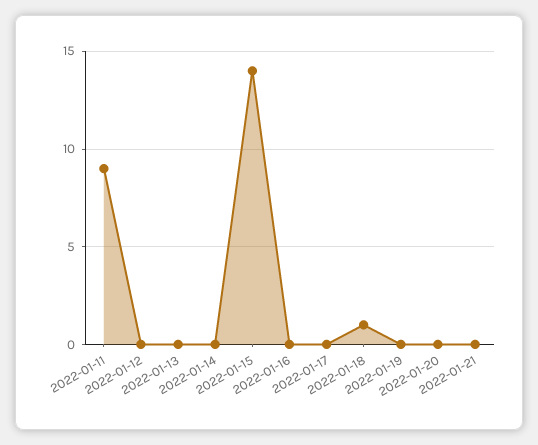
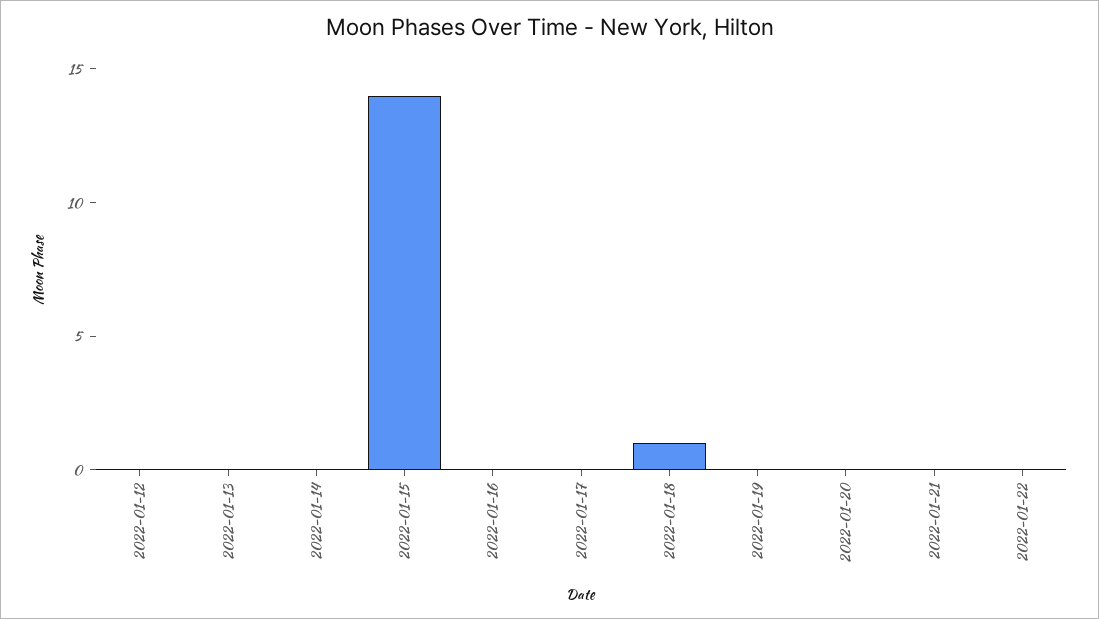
2022-01-11: 9 -> none
2022-01-22: none -> 0

